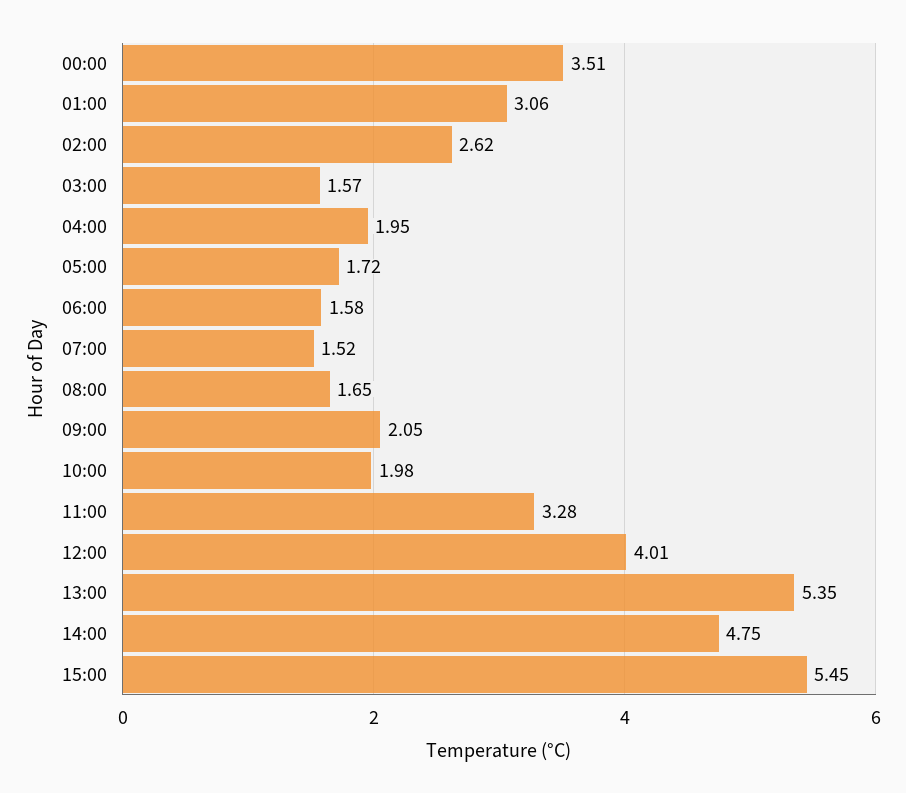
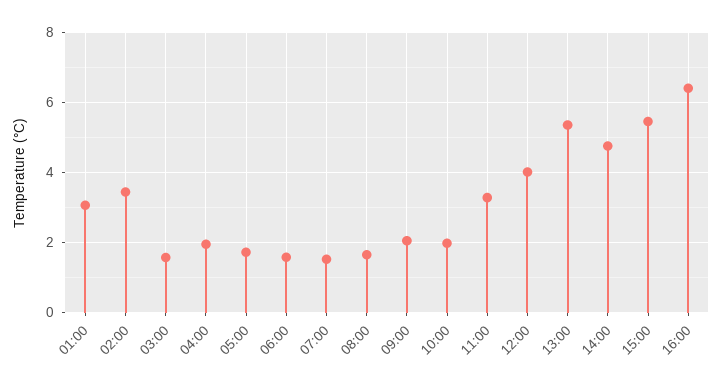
00:00: 3.51 -> none
02:00: 2.62 -> 3.4
16:00: none -> 6.4

